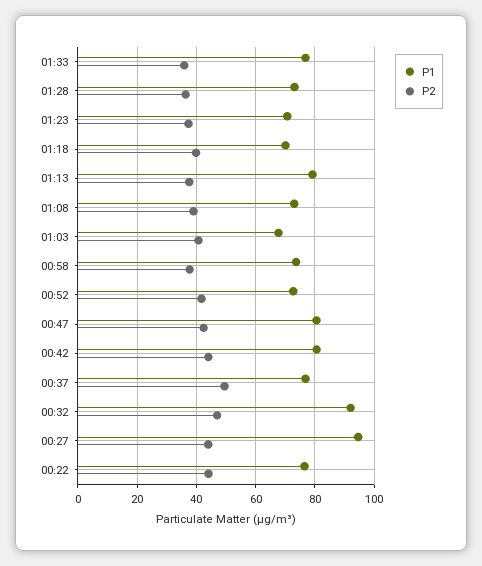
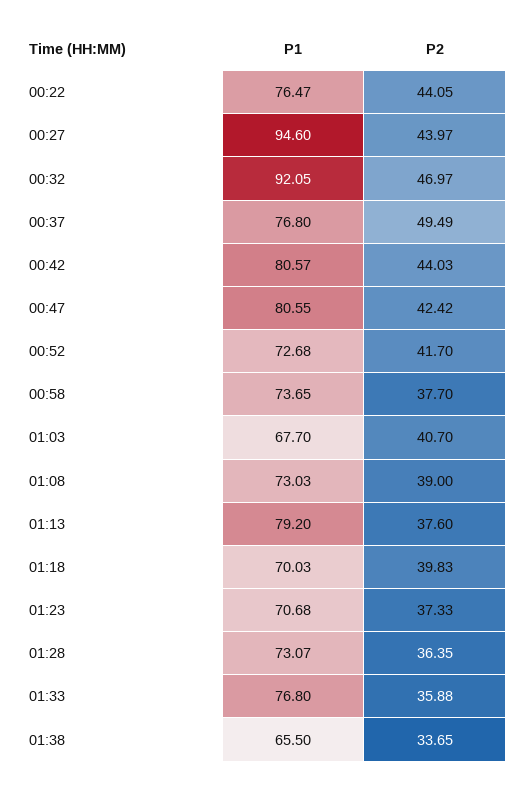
P1, 01:38: none -> 65.5
P2, 01:38: none -> 33.65

